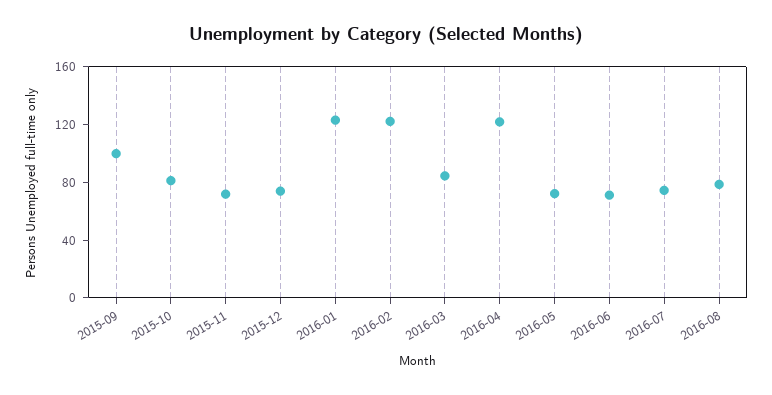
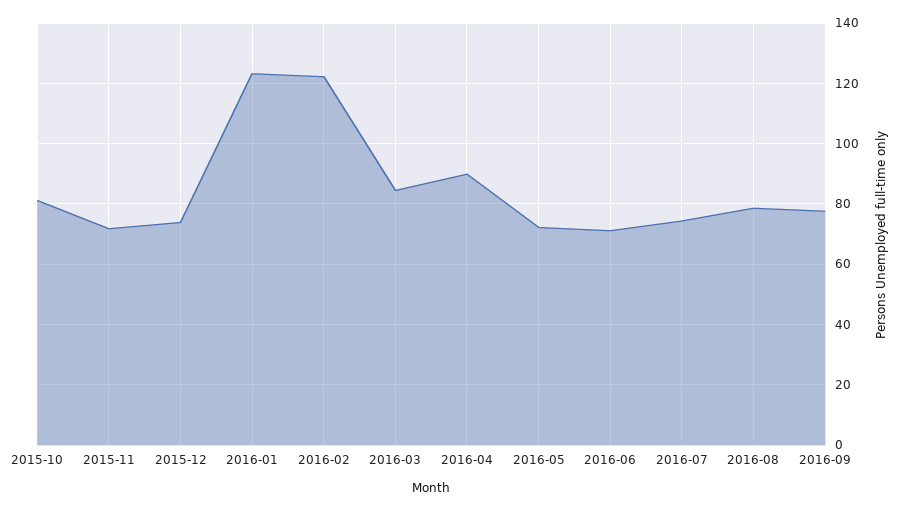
2015-09: 100 -> none
2016-04: 120 -> 90
2016-09: none -> 78

